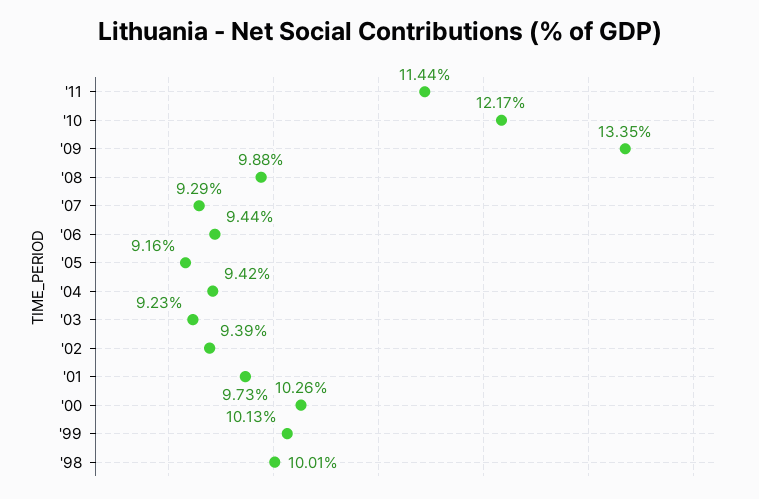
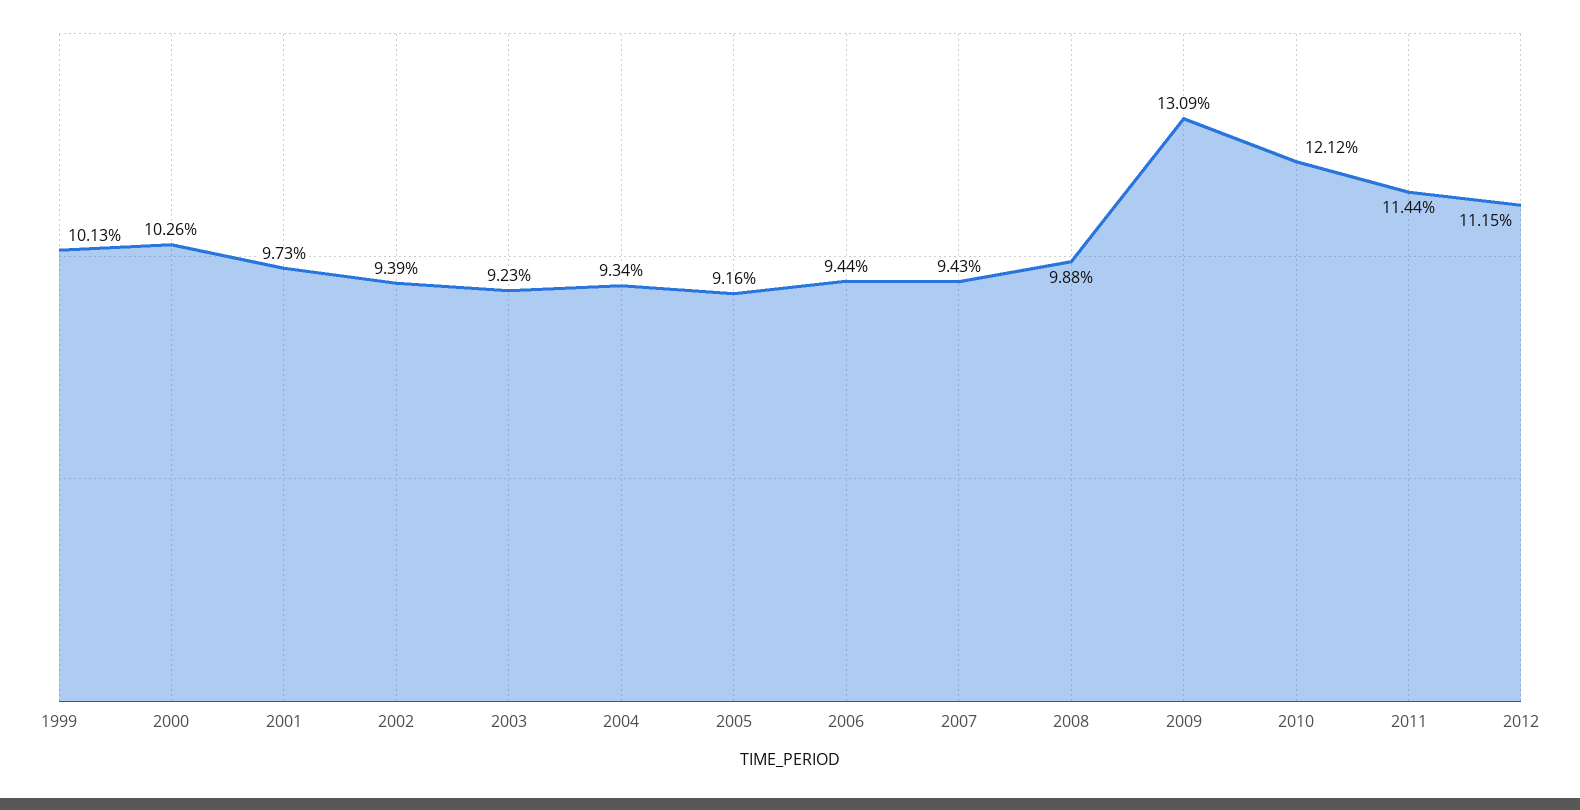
'10: 12.17 -> 12.12
'09: 13.35 -> 13.09
'07: 9.29 -> 9.43
'04: 9.42 -> 9.34
'98: 10.01 -> none
2012: none -> 11.15

